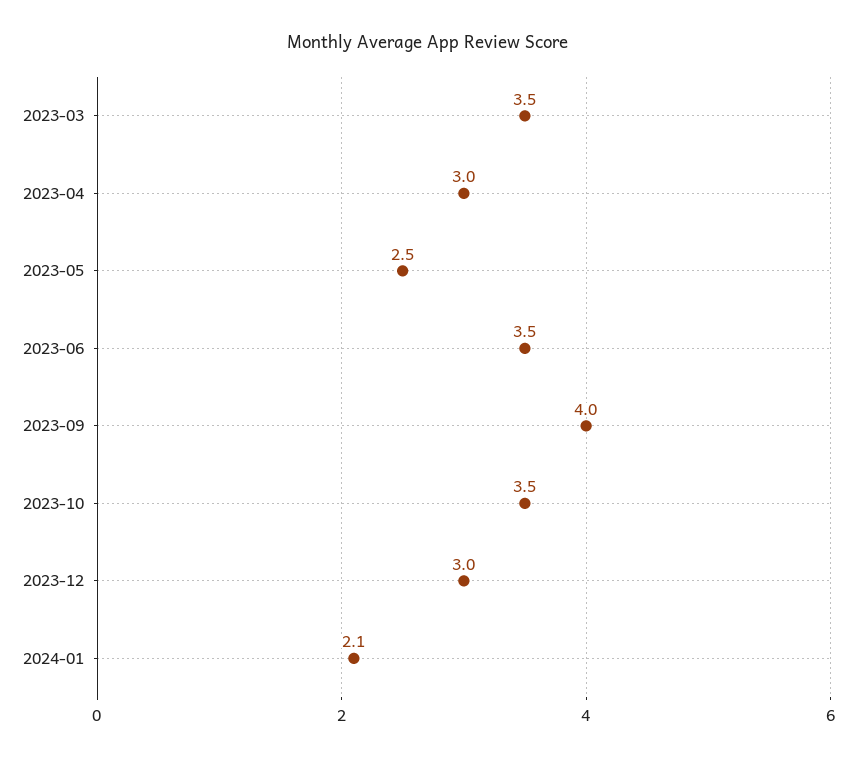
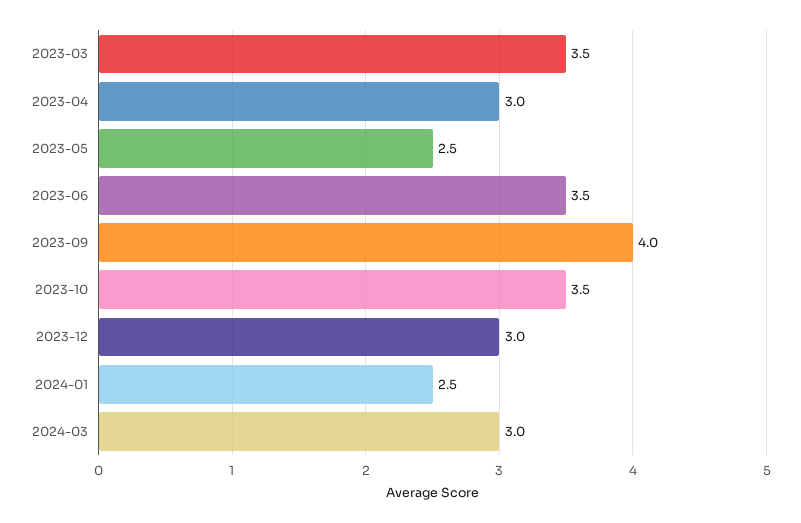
2024-01: 2.1 -> 2.5
2024-03: none -> 3

